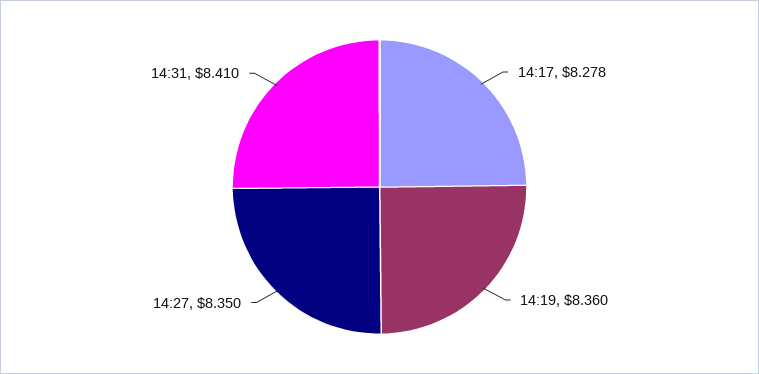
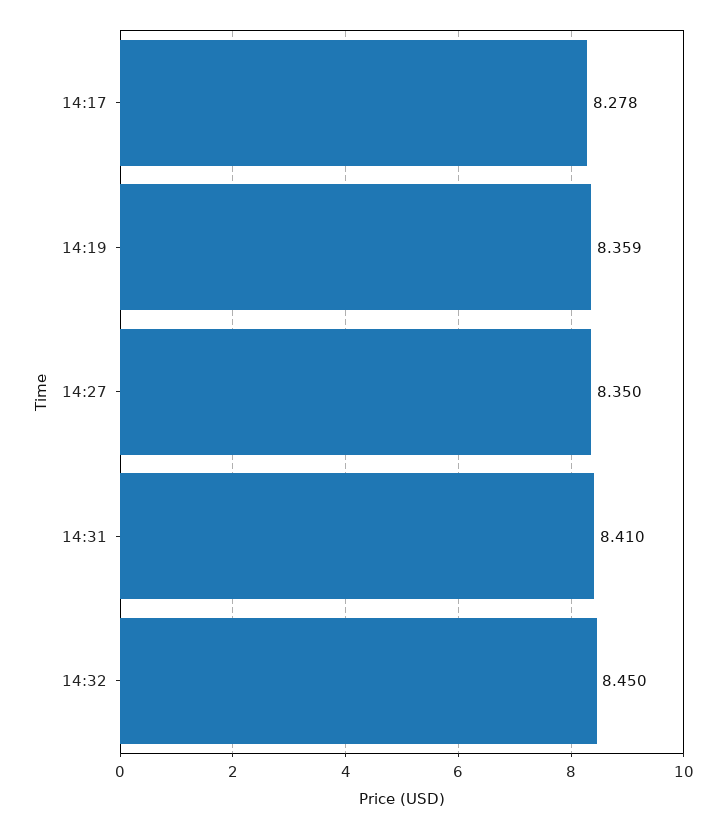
14:19: 8.36 -> 8.359
14:32: none -> 8.45

